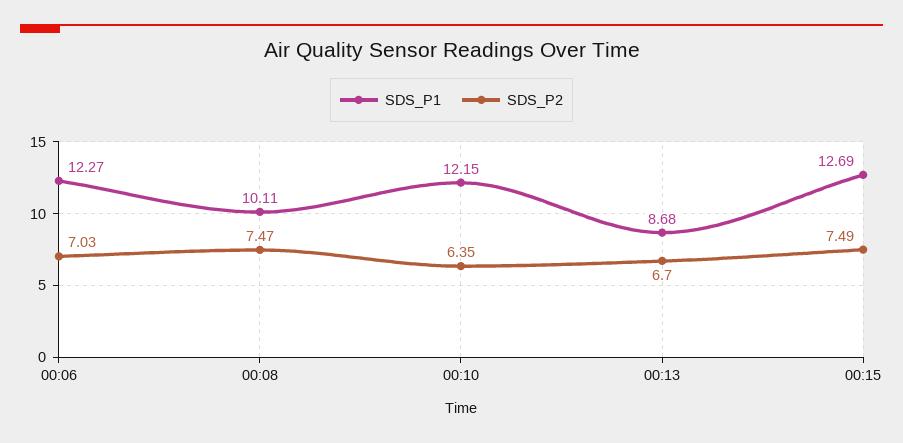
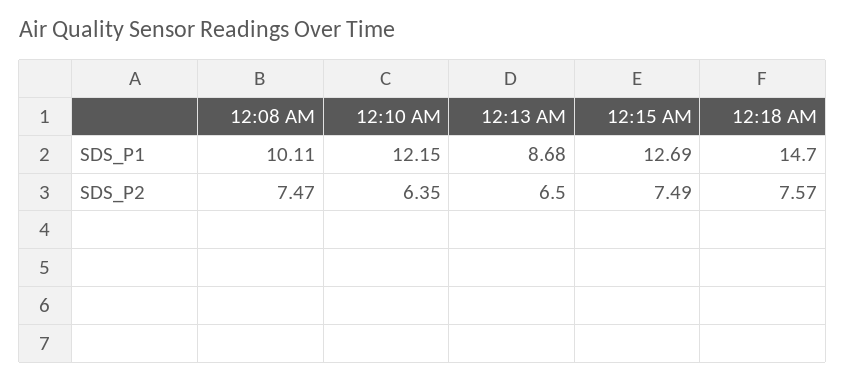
SDS_P1, 00:06: 12.27 -> none
SDS_P2, 00:06: 7.03 -> none
SDS_P2, 00:13: 6.7 -> 6.5
SDS_P1, 12:18 AM: none -> 14.7
SDS_P2, 12:18 AM: none -> 7.57

